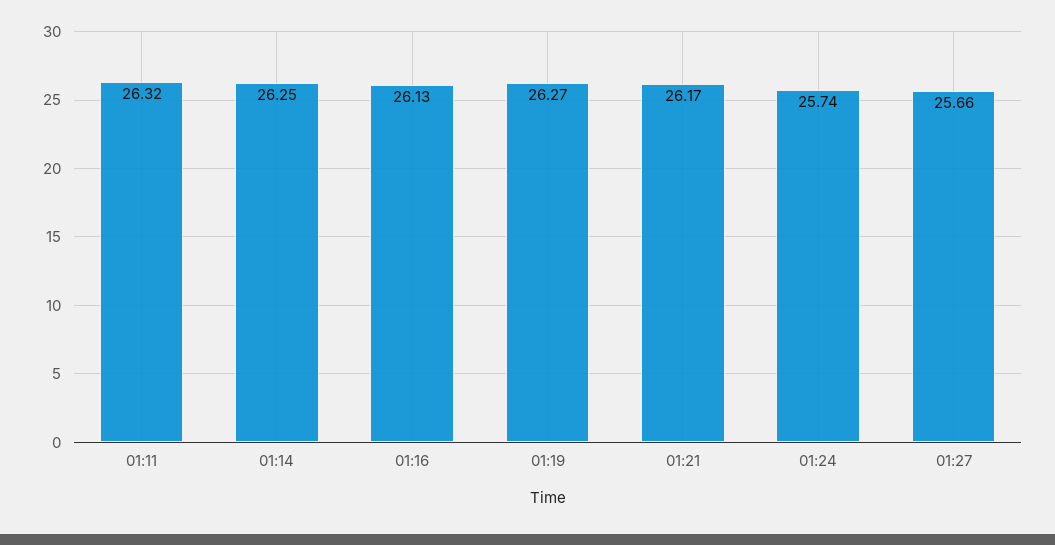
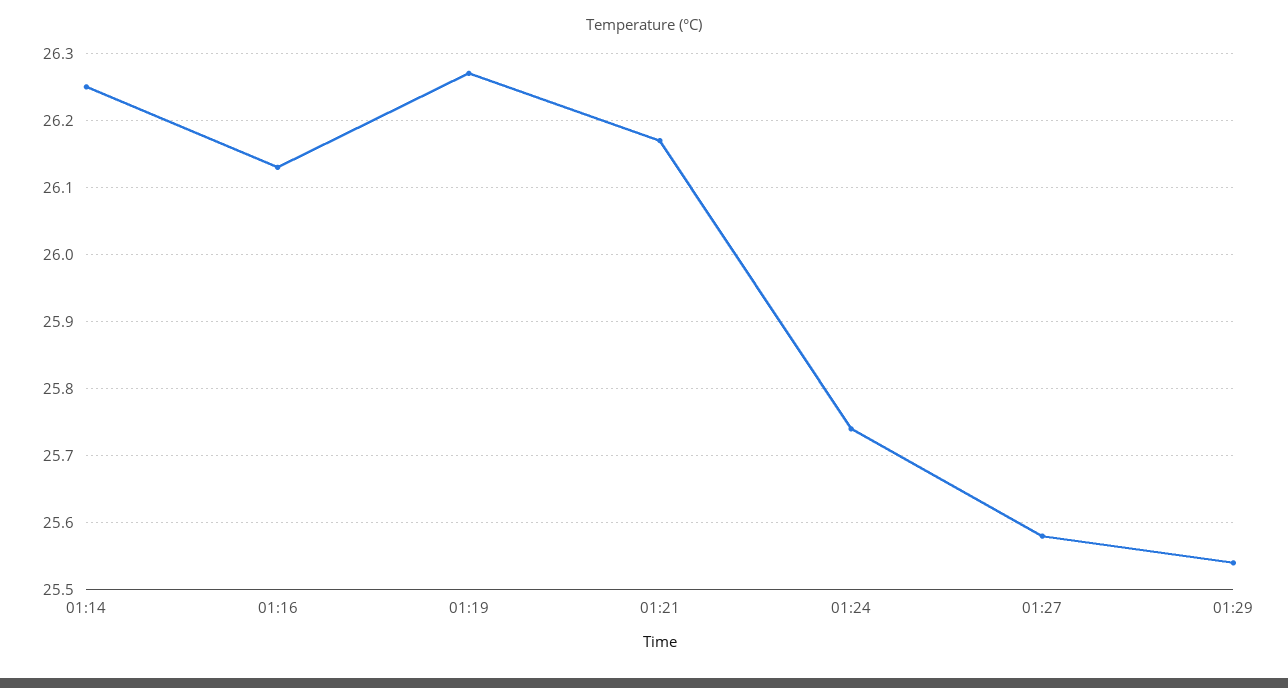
01:11: 26.32 -> none
01:27: 25.66 -> 25.58
01:29: none -> 25.54

